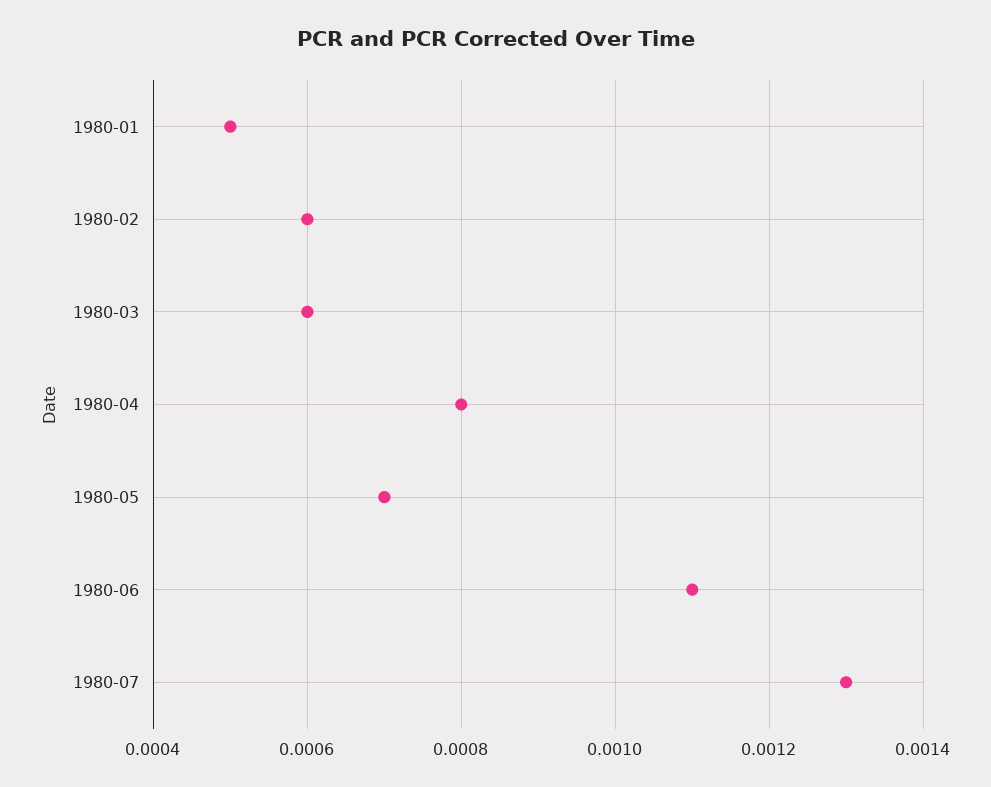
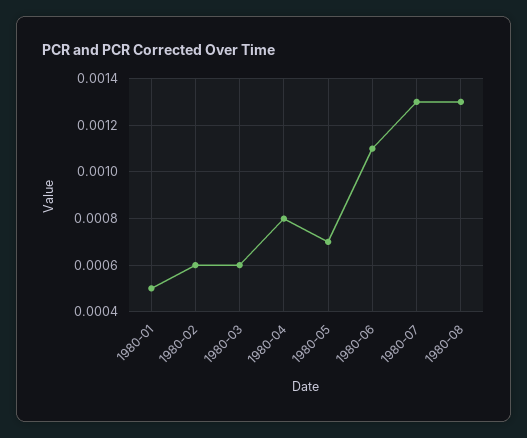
1980-08: none -> 0.0013

